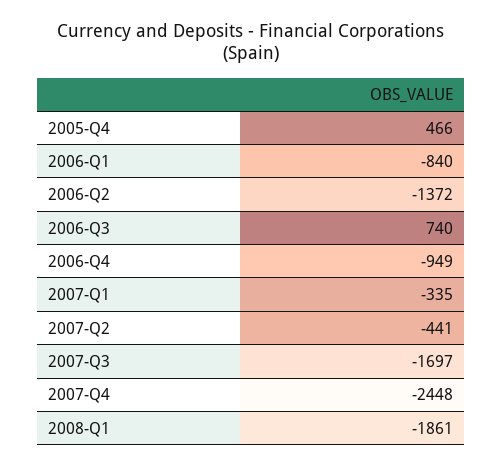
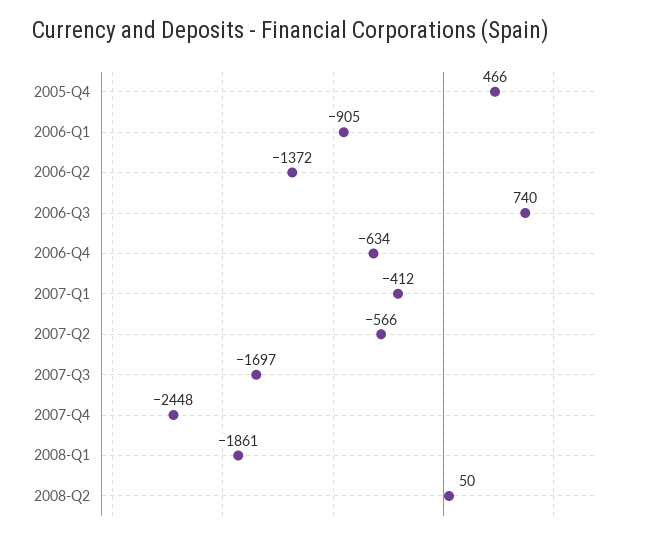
2006-Q1: -840 -> -905
2006-Q4: -949 -> -634
2007-Q1: -335 -> -412
2007-Q2: -441 -> -566
2008-Q2: none -> 50

